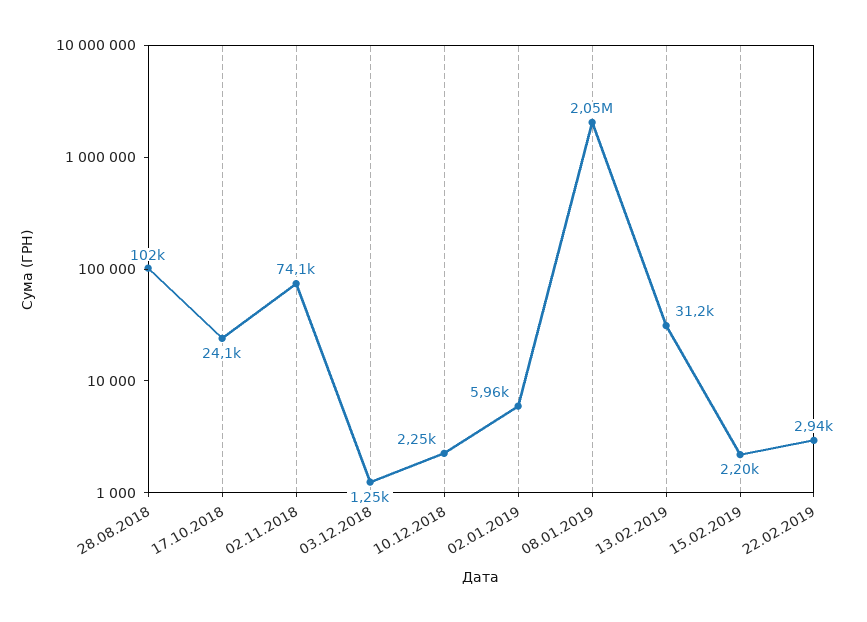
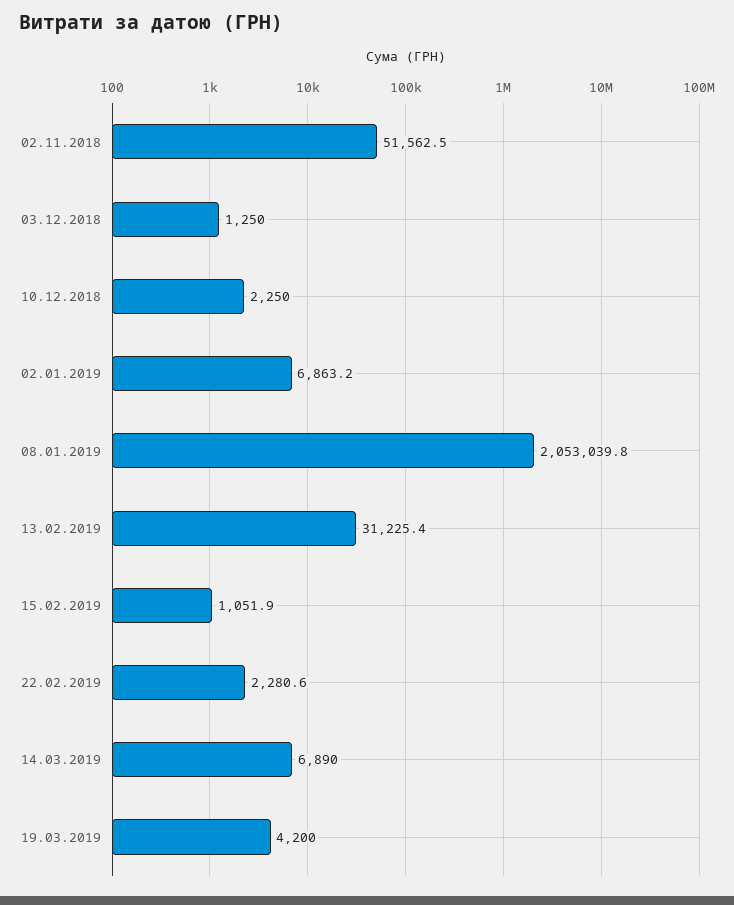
28.08.2018: 102000 -> none
17.10.2018: 24100 -> none
02.11.2018: 74100 -> 51562.5
02.01.2019: 5960 -> 6863.2
15.02.2019: 2200 -> 1051.9
22.02.2019: 2940 -> 2280.6
14.03.2019: none -> 6890
19.03.2019: none -> 4200

